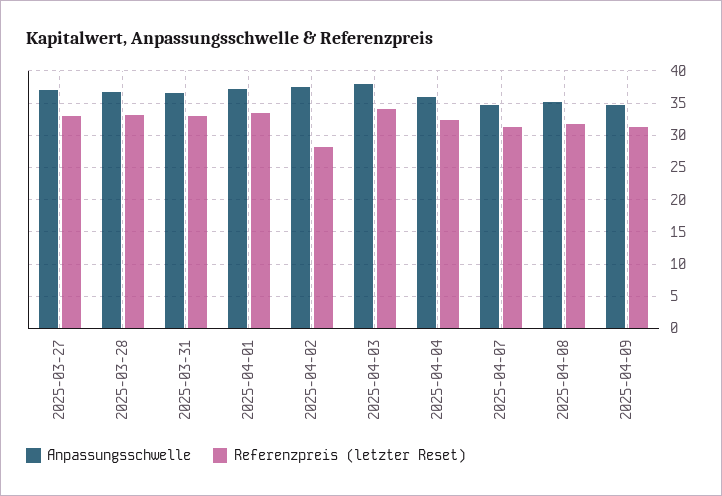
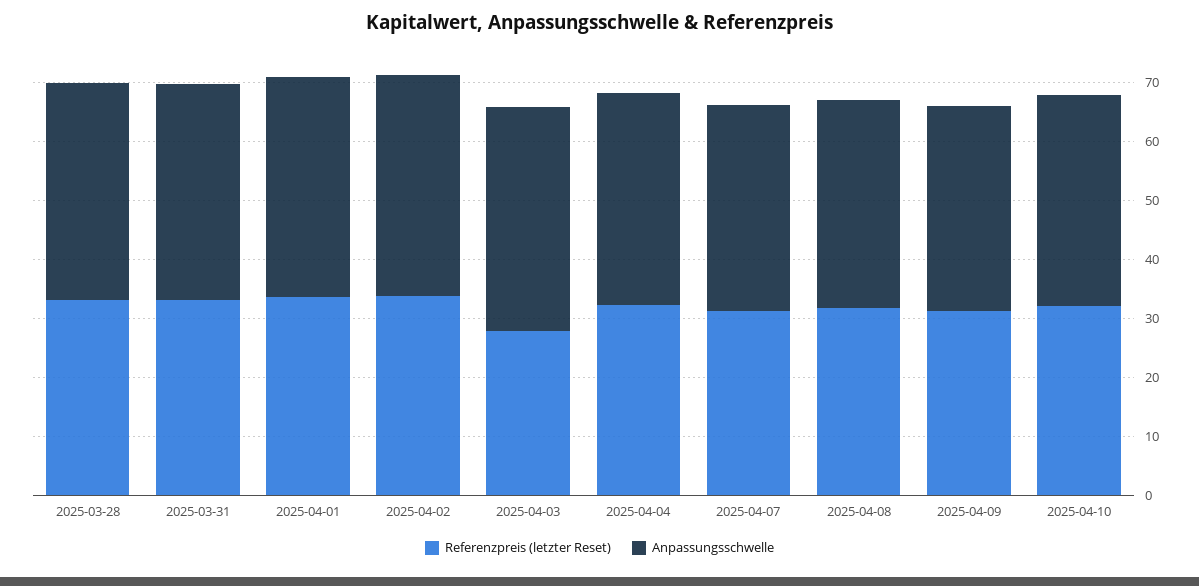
Anpassungsschwelle, 2025-03-27: 37 -> none
Referenzpreis (letzter Reset), 2025-03-27: 33 -> none
Referenzpreis (letzter Reset), 2025-04-02: 28 -> 34
Referenzpreis (letzter Reset), 2025-04-03: 34 -> 28
Referenzpreis (letzter Reset), 2025-04-10: none -> 32
Anpassungsschwelle, 2025-04-10: none -> 36

